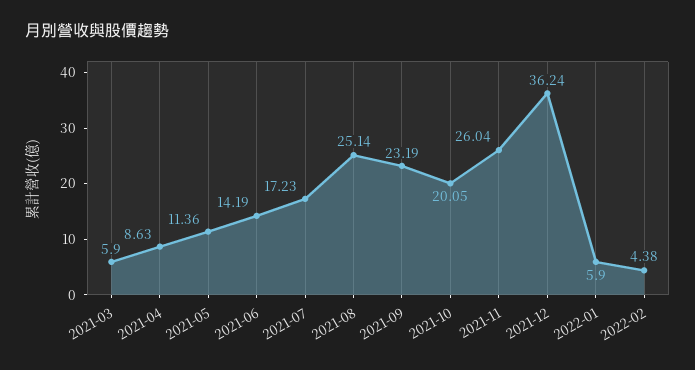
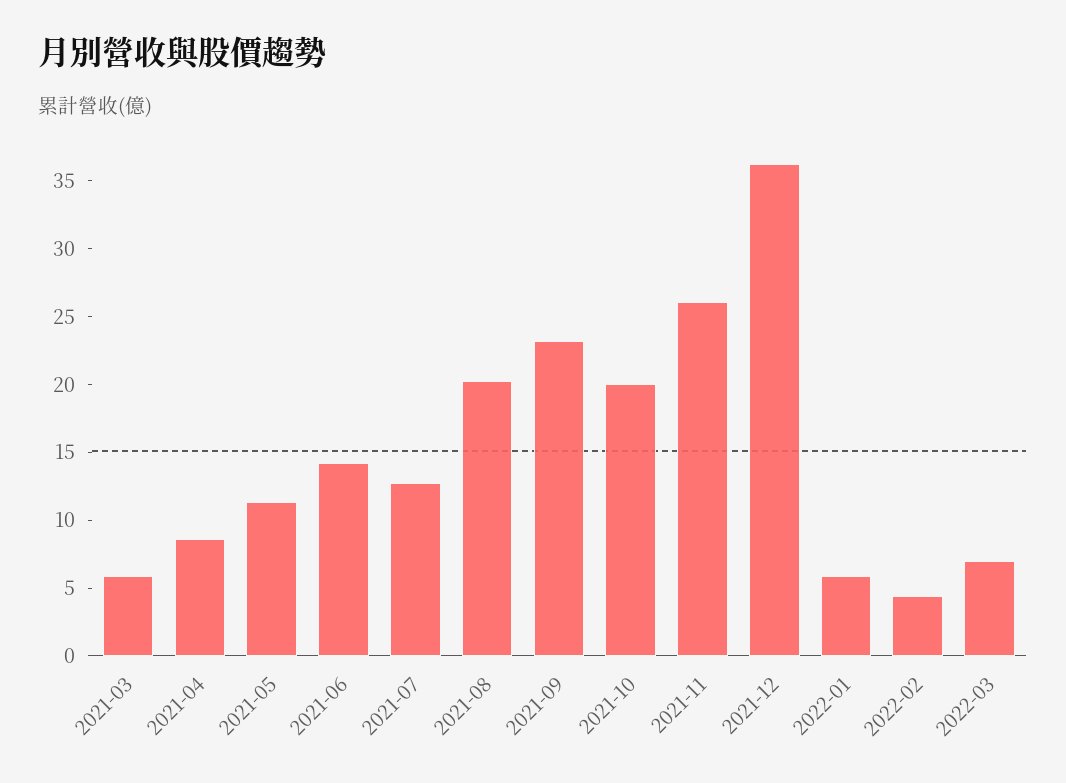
2021-07: 17.23 -> 13
2021-08: 25.14 -> 20
2022-03: none -> 7

